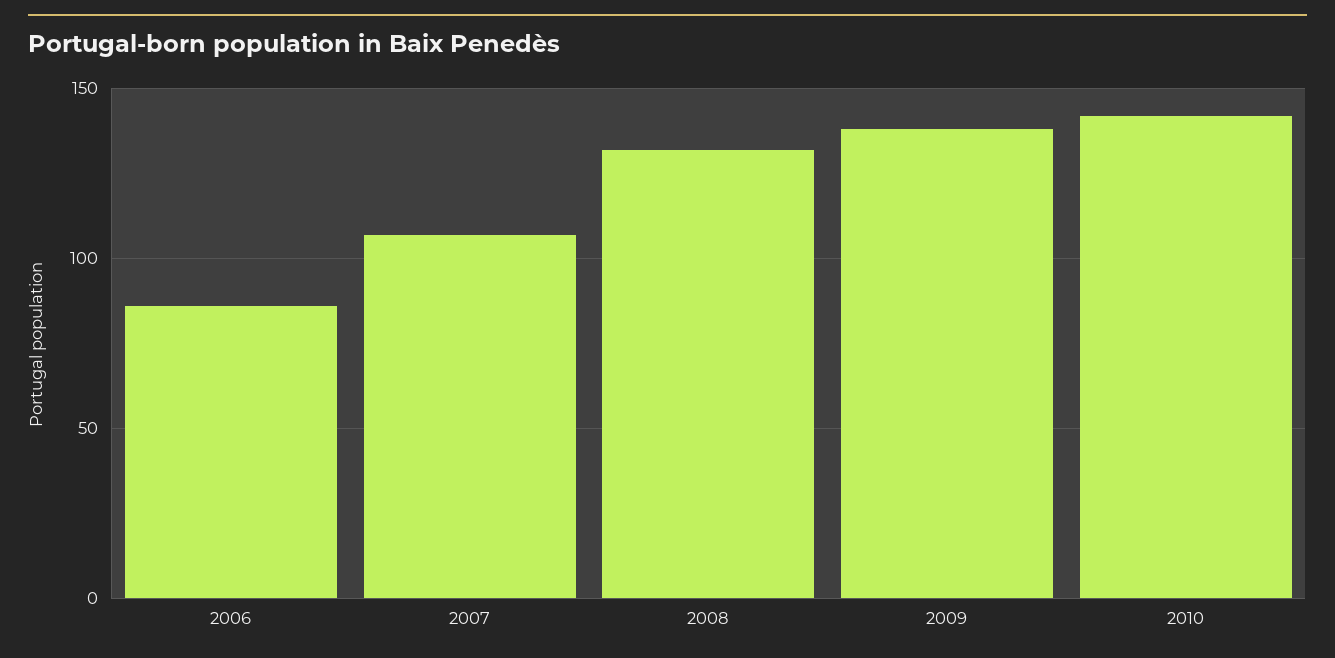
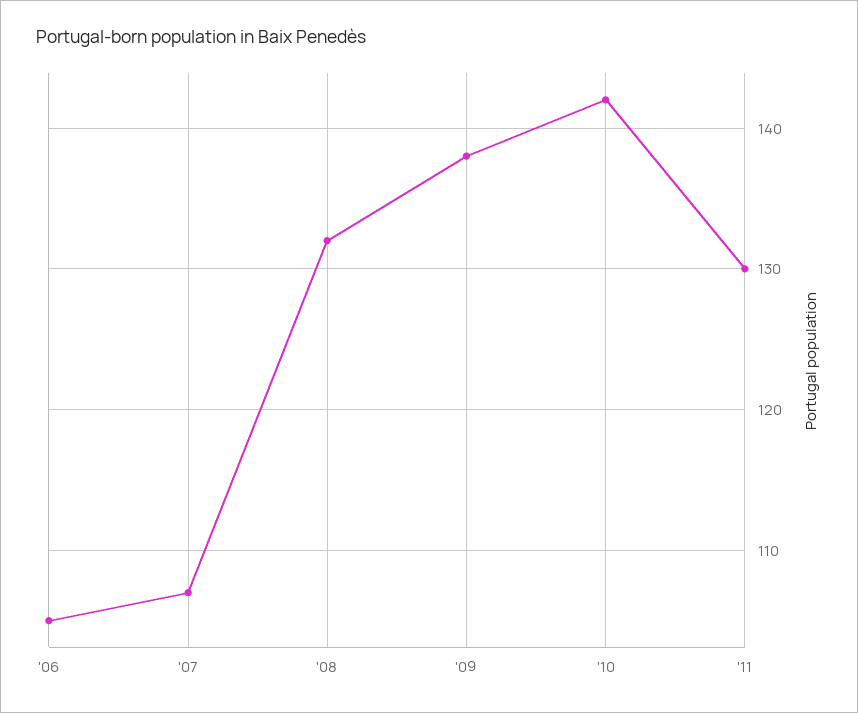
2006: 85 -> 105
'11: none -> 130

